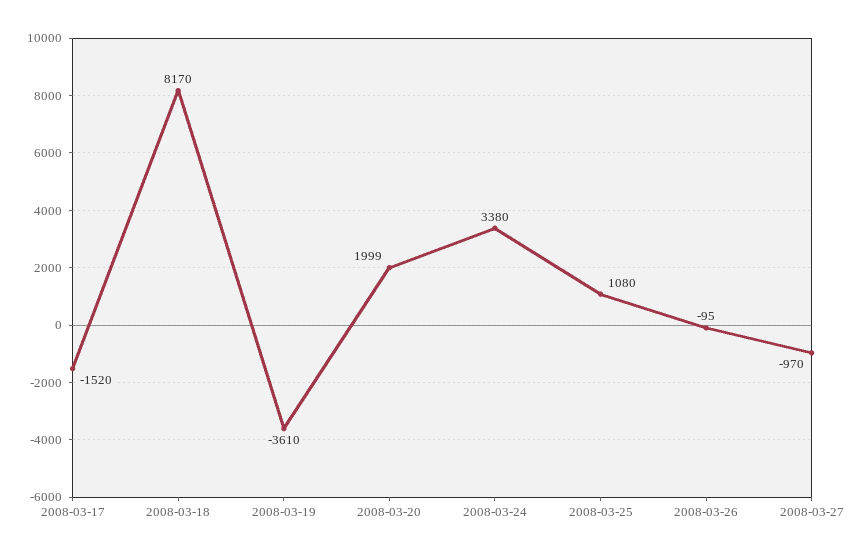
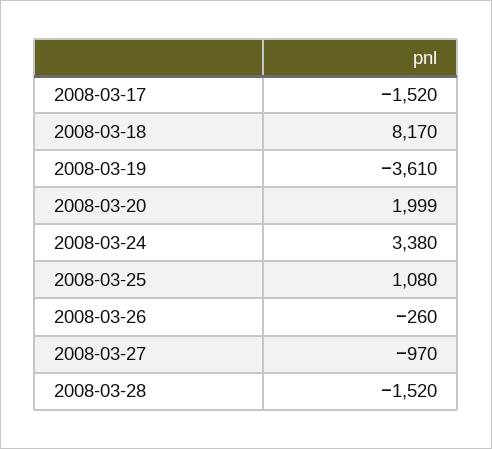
2008-03-26: -95 -> -260
2008-03-28: none -> -1520

